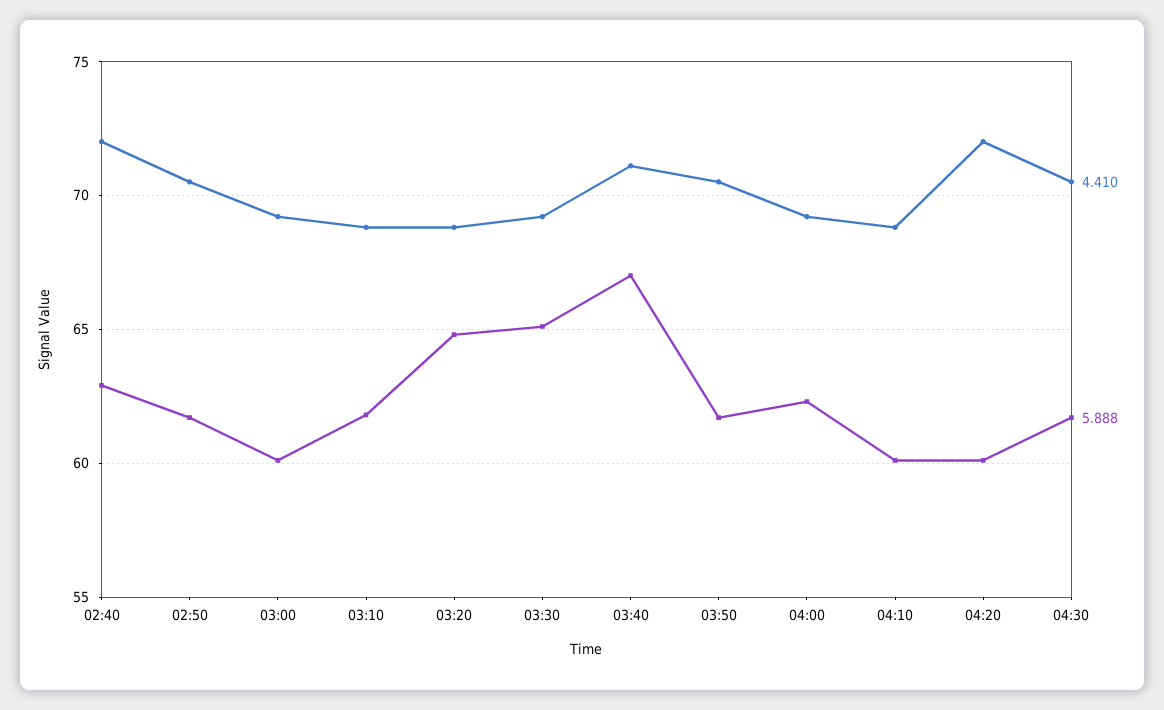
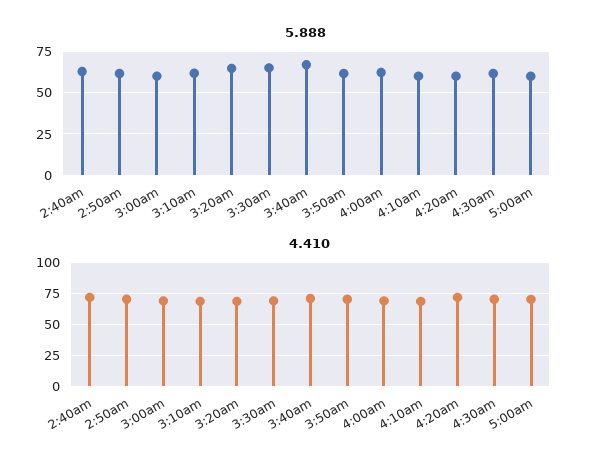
5.888, 5:00am: none -> 60
4.410, 5:00am: none -> 70

